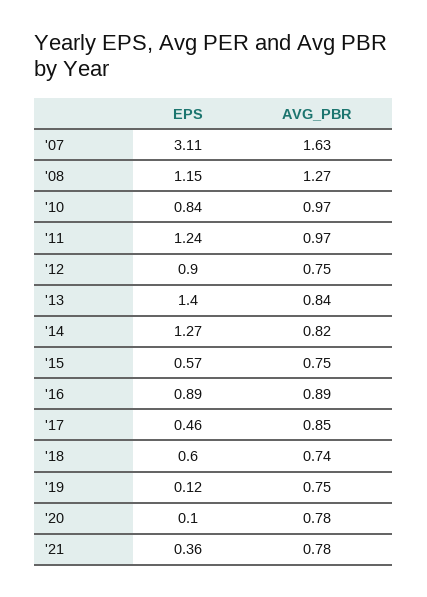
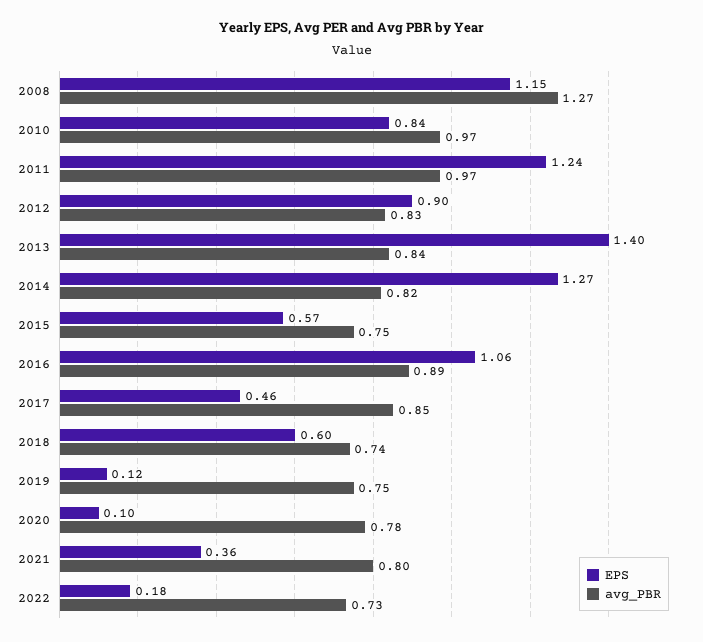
EPS, '07: 3.11 -> none
AVG_PBR, '07: 1.63 -> none
AVG_PBR, '12: 0.75 -> 0.83
EPS, '16: 0.89 -> 1.06
AVG_PBR, '21: 0.78 -> 0.8
EPS, 2022: none -> 0.18
AVG_PBR, 2022: none -> 0.73

